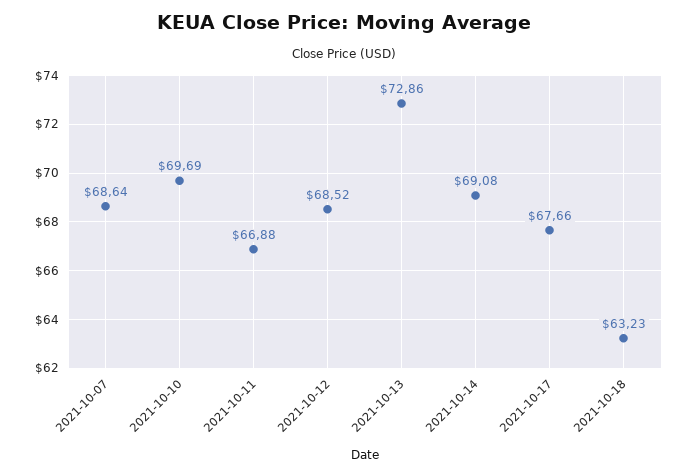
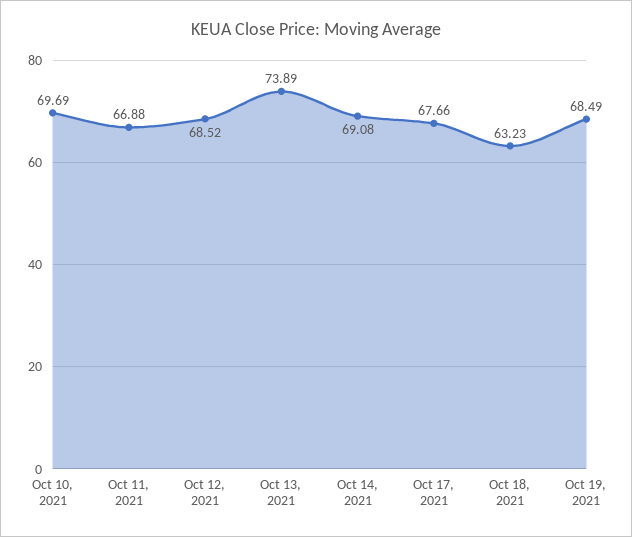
2021-10-07: 68.64 -> none
2021-10-13: 72.86 -> 73.89
Oct 19, 2021: none -> 68.49

